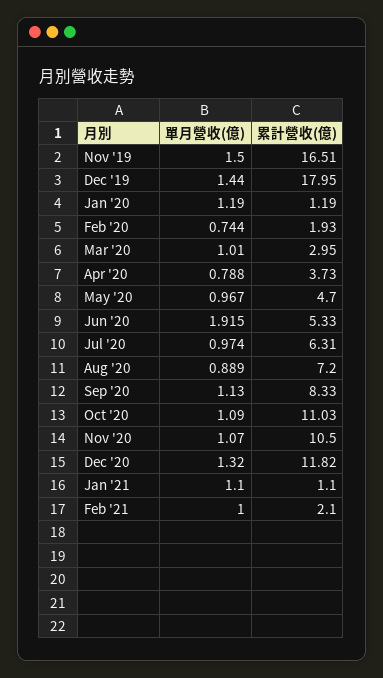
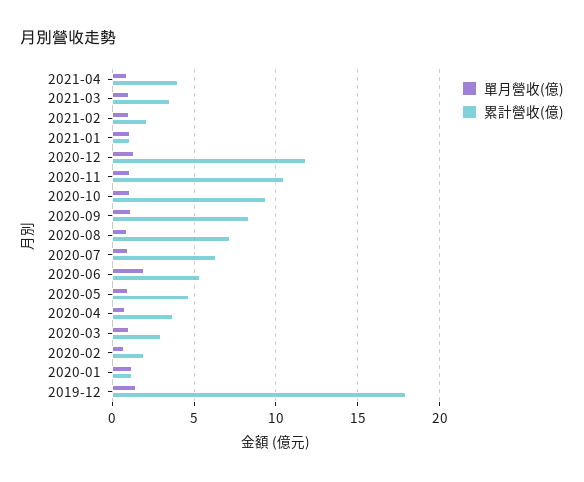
單月營收(億), Nov '19: 1.5 -> none
累計營收(億), Nov '19: 16.51 -> none
累計營收(億), Oct '20: 11.03 -> 9.5
單月營收(億), 2021-04: none -> 1
累計營收(億), 2021-04: none -> 4
單月營收(億), 2021-03: none -> 1
累計營收(億), 2021-03: none -> 3.5

